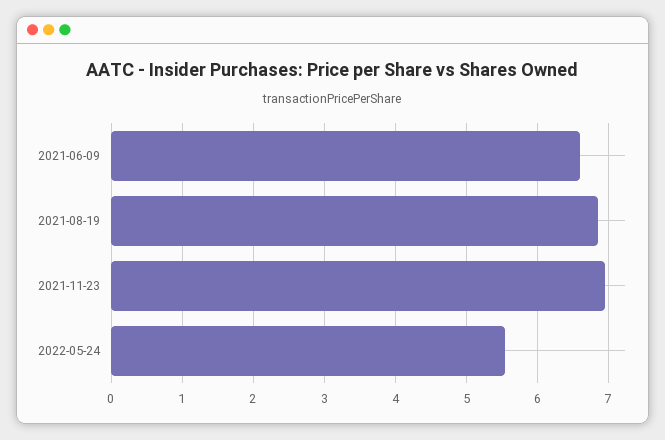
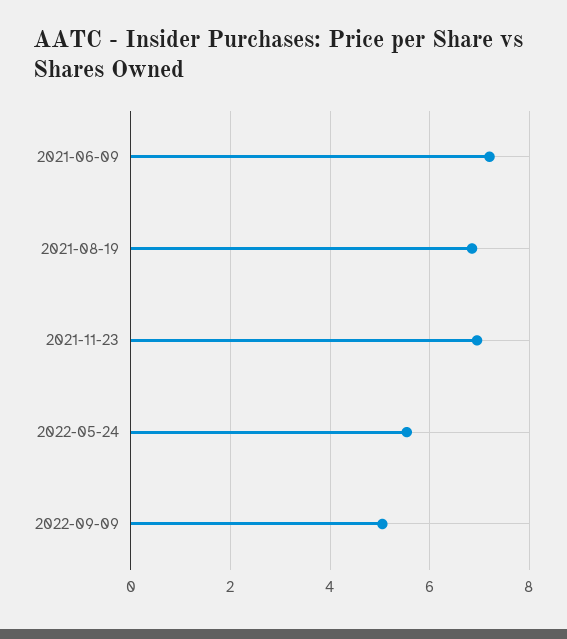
2021-06-09: 6.6 -> 7.2
2022-09-09: none -> 5

